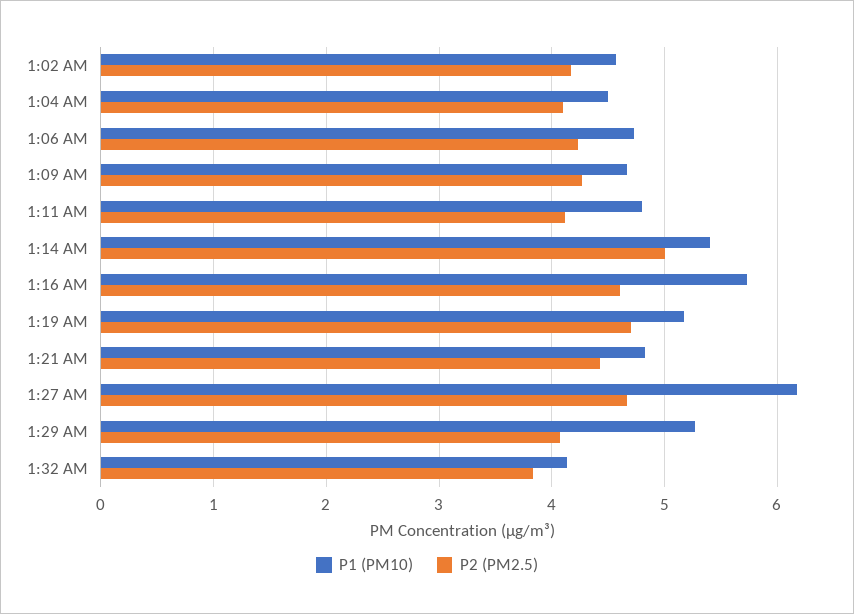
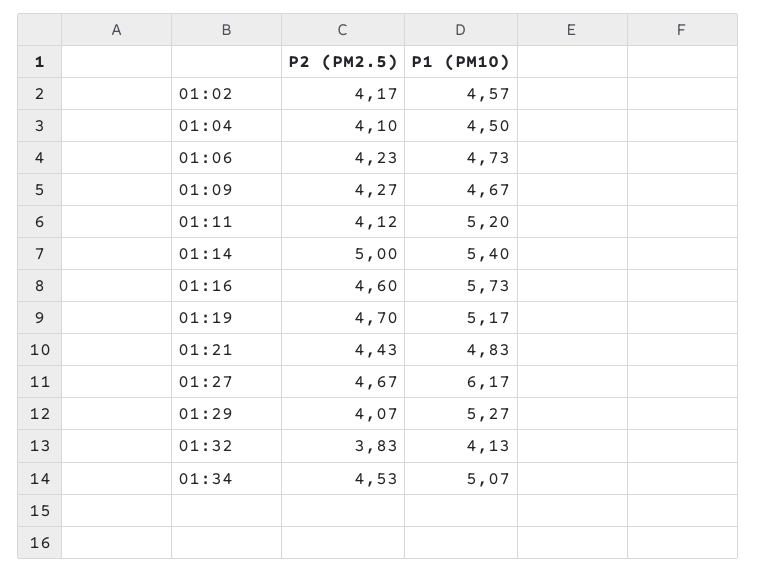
P1 (PM10), 1:11 AM: 4.8 -> 5.2
P2 (PM2.5), 01:34: none -> 4.53
P1 (PM10), 01:34: none -> 5.07

